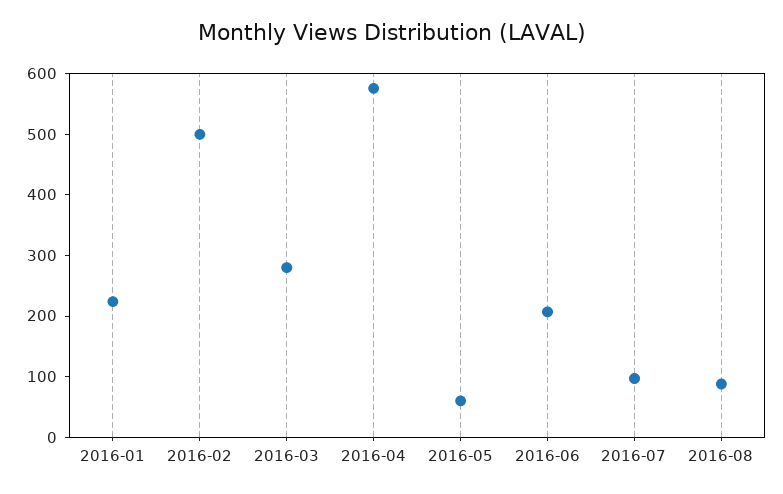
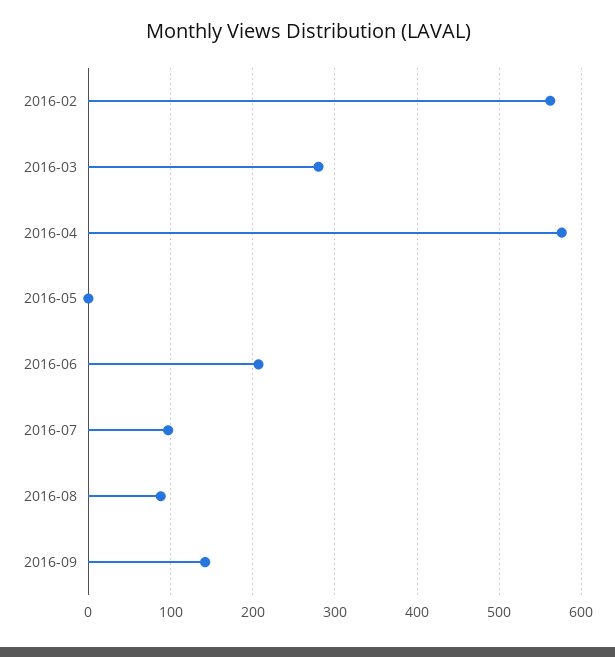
2016-01: 220 -> none
2016-02: 500 -> 560
2016-05: 60 -> 0
2016-09: none -> 140

